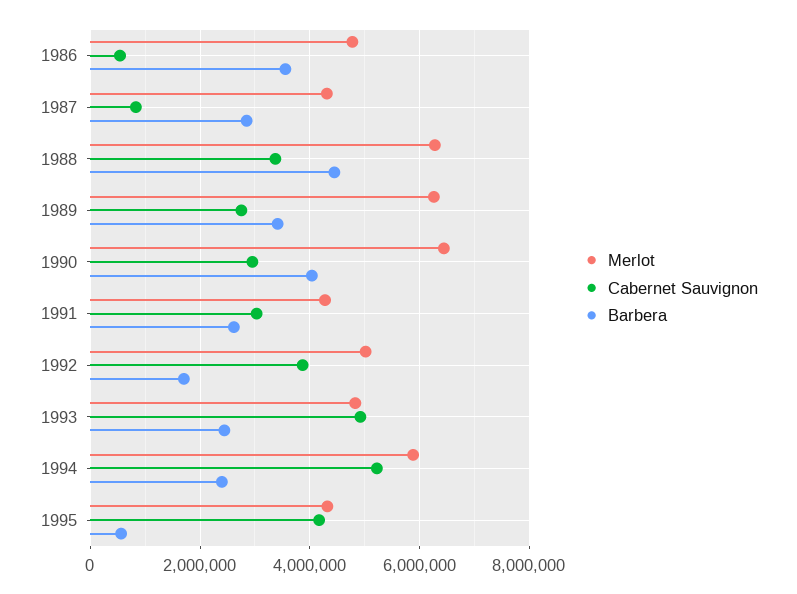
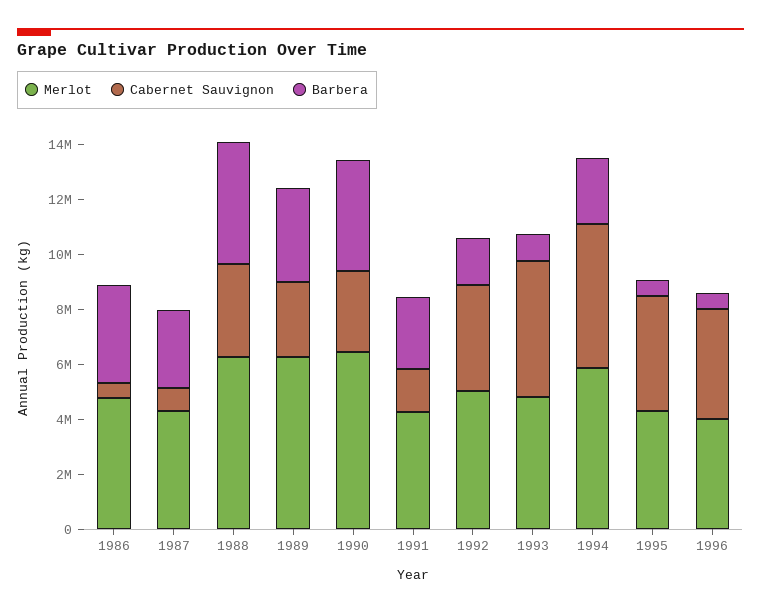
Cabernet Sauvignon, 1991: 3000000 -> 1500000
Barbera, 1993: 2400000 -> 1000000
Merlot, 1996: none -> 4000000
Cabernet Sauvignon, 1996: none -> 4000000
Barbera, 1996: none -> 500000

